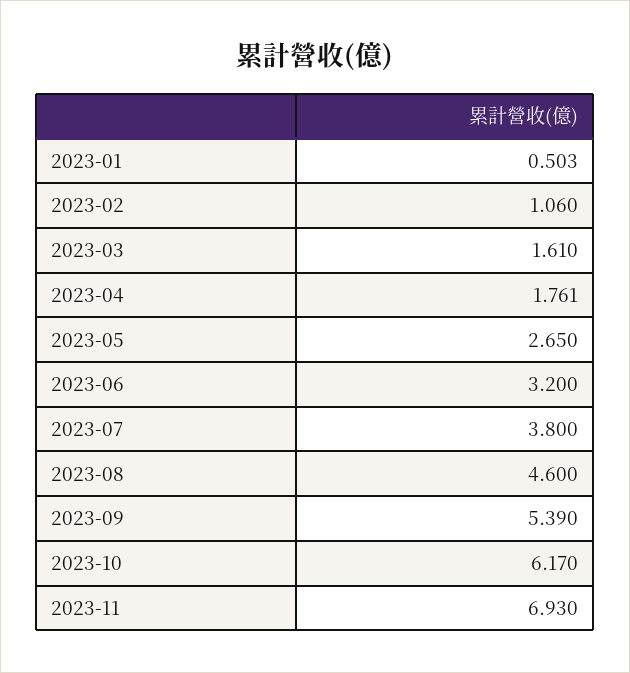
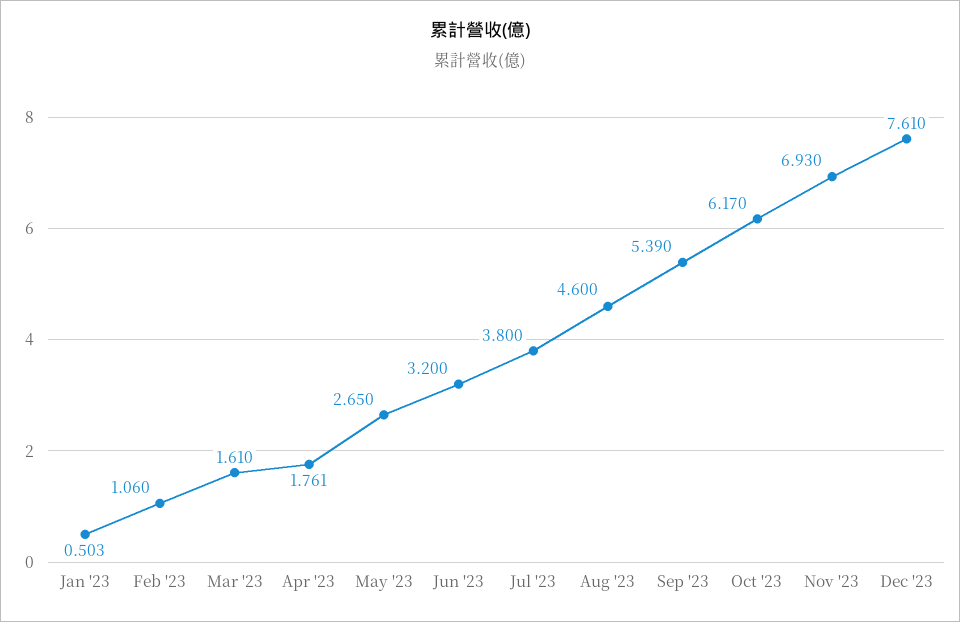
Dec '23: none -> 7.61

